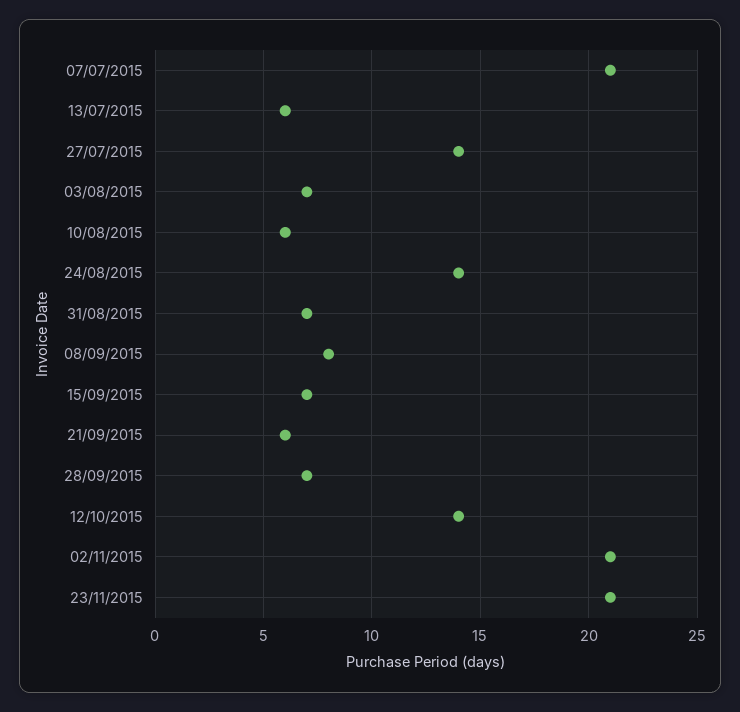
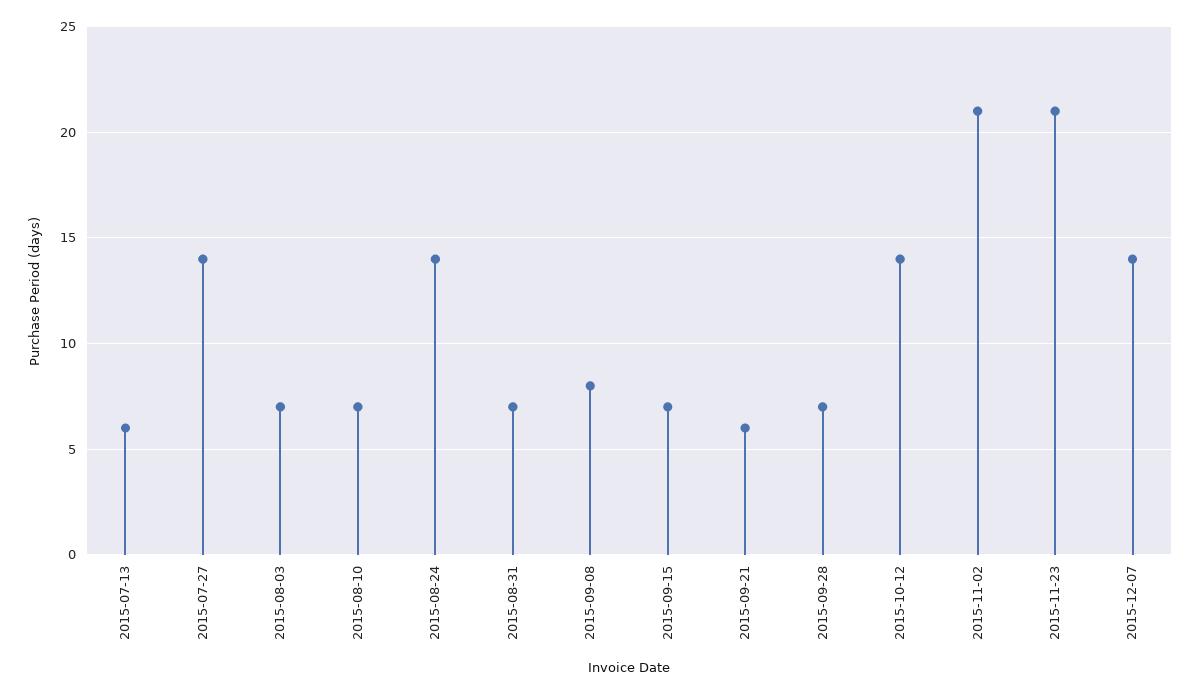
07/07/2015: 21 -> none
10/08/2015: 6 -> 7
2015-12-07: none -> 14

